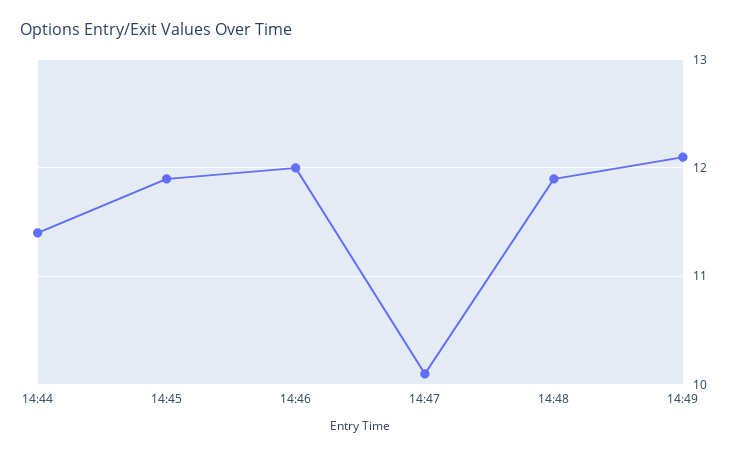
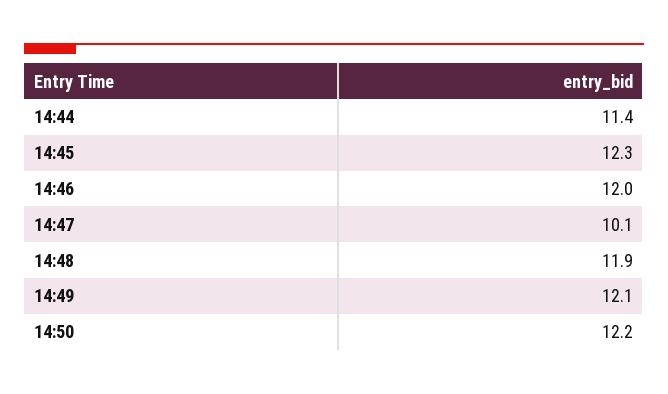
14:45: 11.9 -> 12.3
14:50: none -> 12.2

